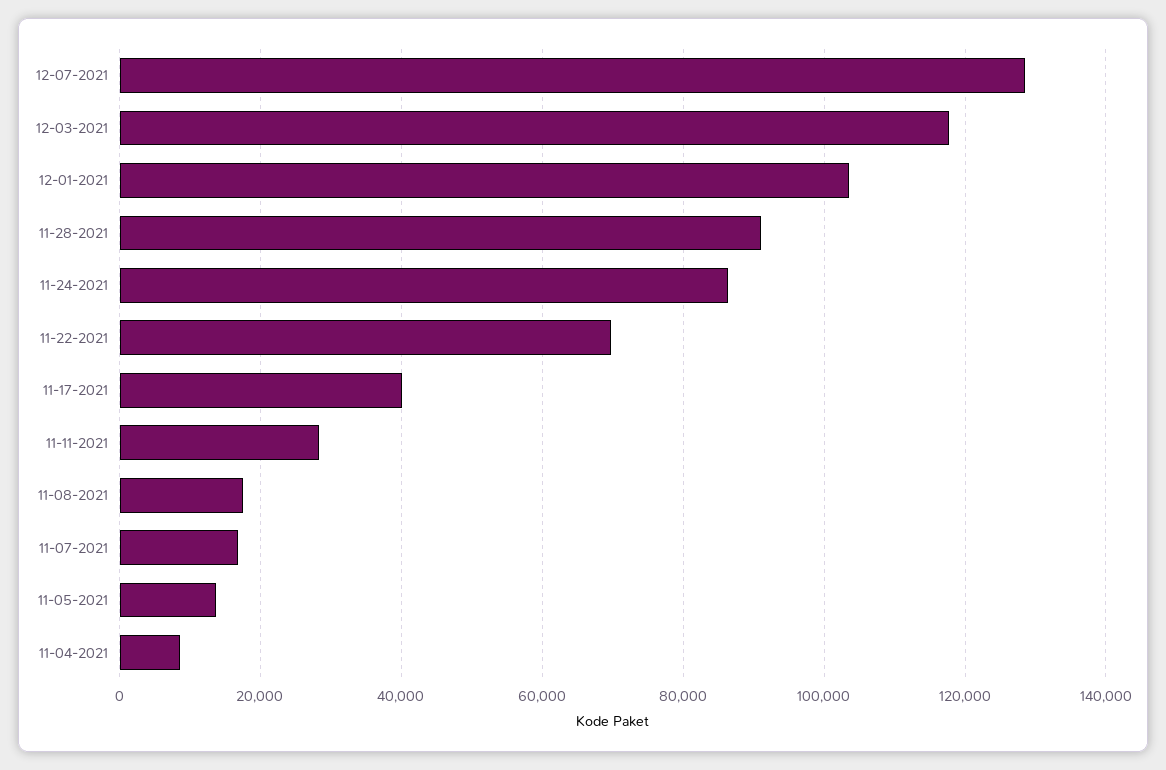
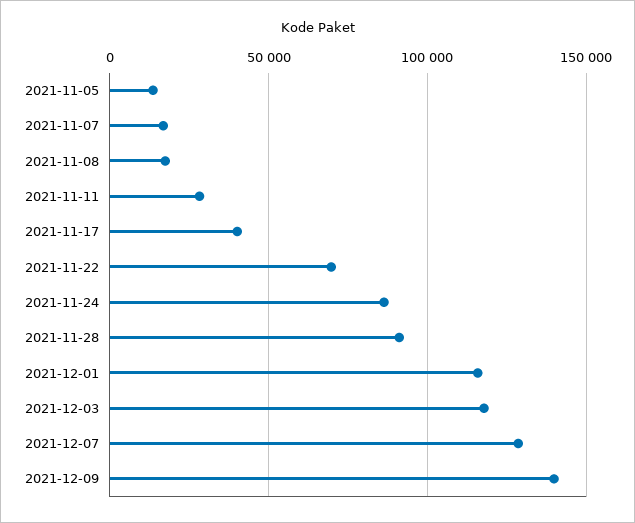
12-01-2021: 104000 -> 115000
11-04-2021: 8000 -> none
2021-12-09: none -> 140000

